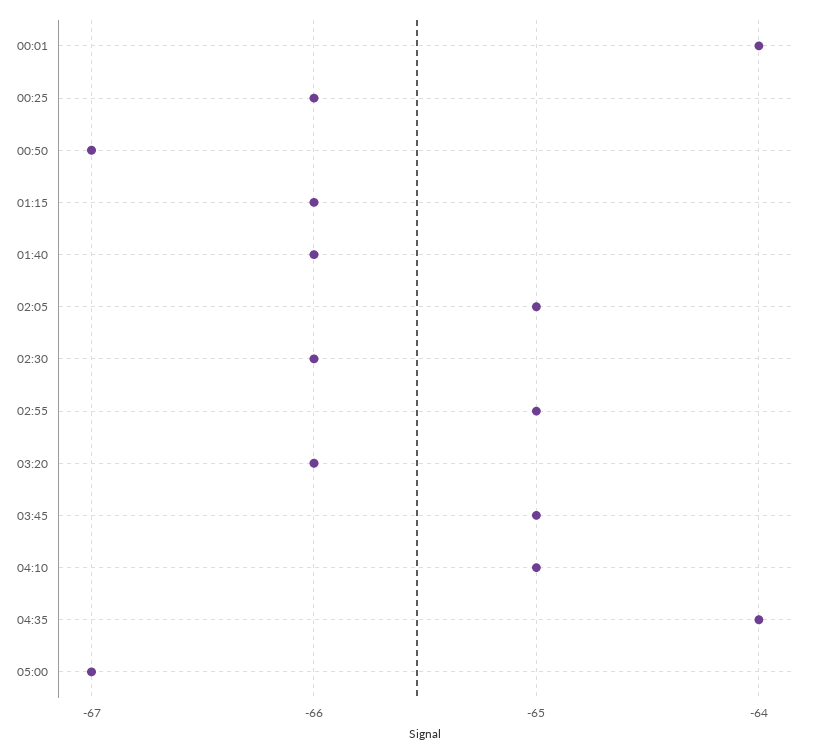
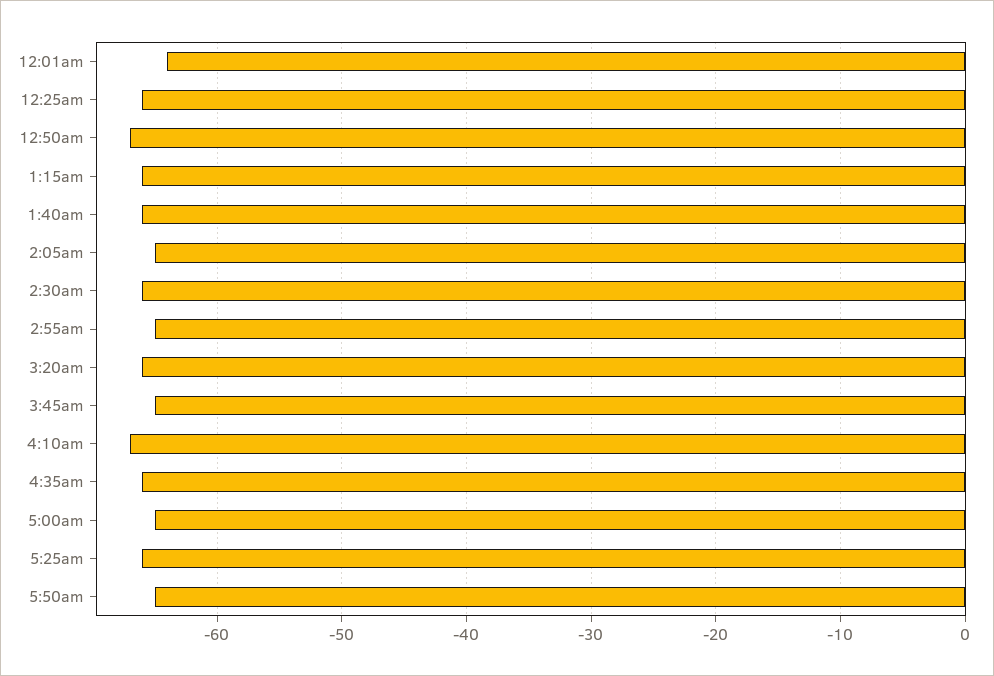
04:10: -65 -> -67
04:35: -64 -> -66
05:00: -67 -> -65
5:25am: none -> -66
5:50am: none -> -65

